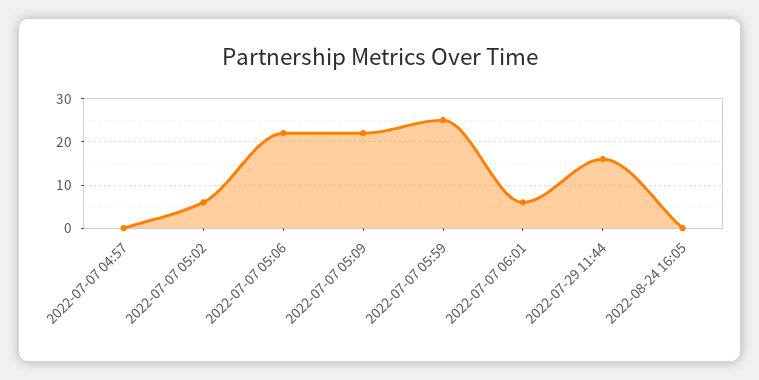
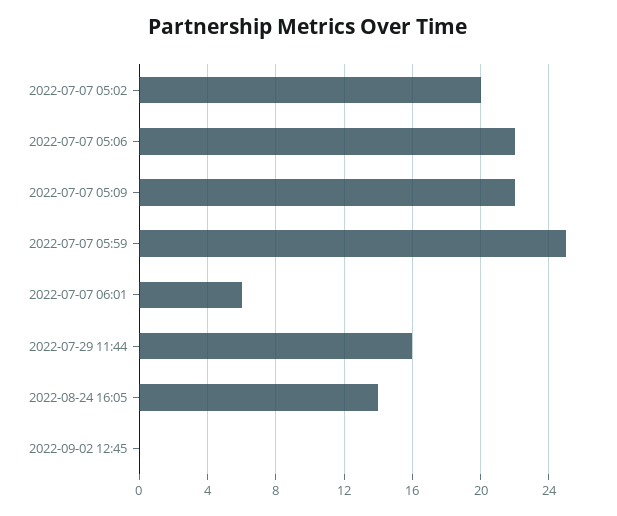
2022-07-07 04:57: 0 -> none
2022-07-07 05:02: 5 -> 20
2022-08-24 16:05: 0 -> 14
2022-09-02 12:45: none -> 0

